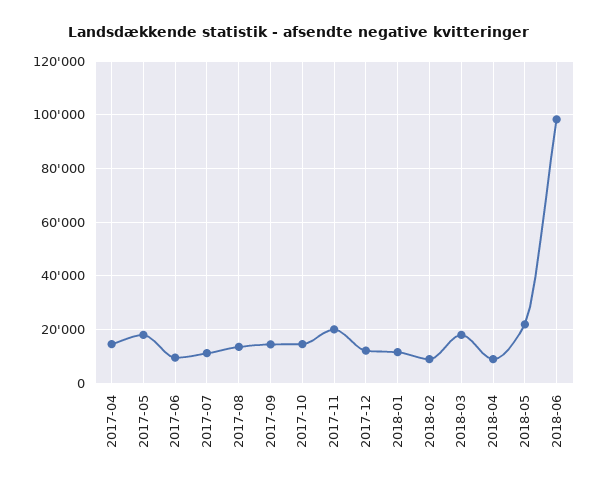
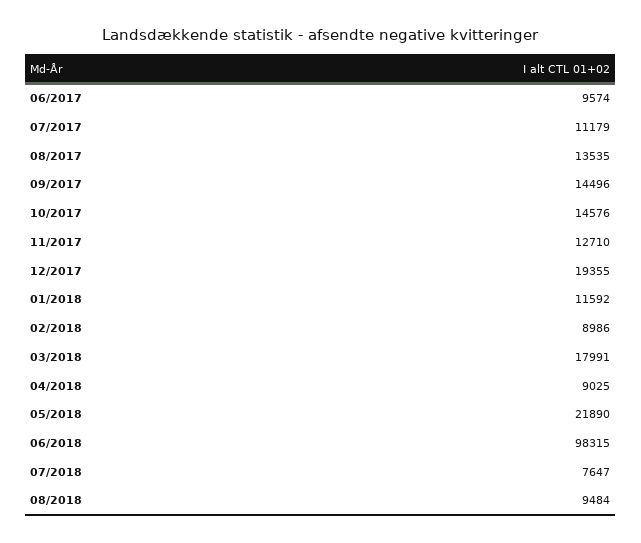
2017-04: 15000 -> none
2017-05: 17500 -> none
2017-11: 20000 -> 12710
2017-12: 12500 -> 19355
07/2018: none -> 7647
08/2018: none -> 9484

